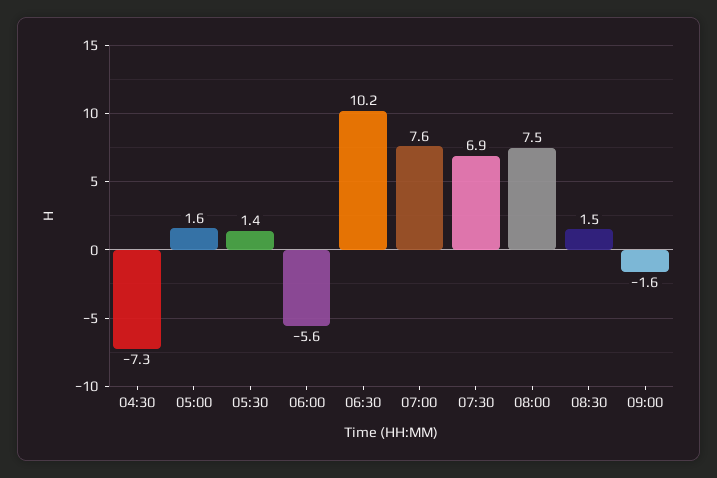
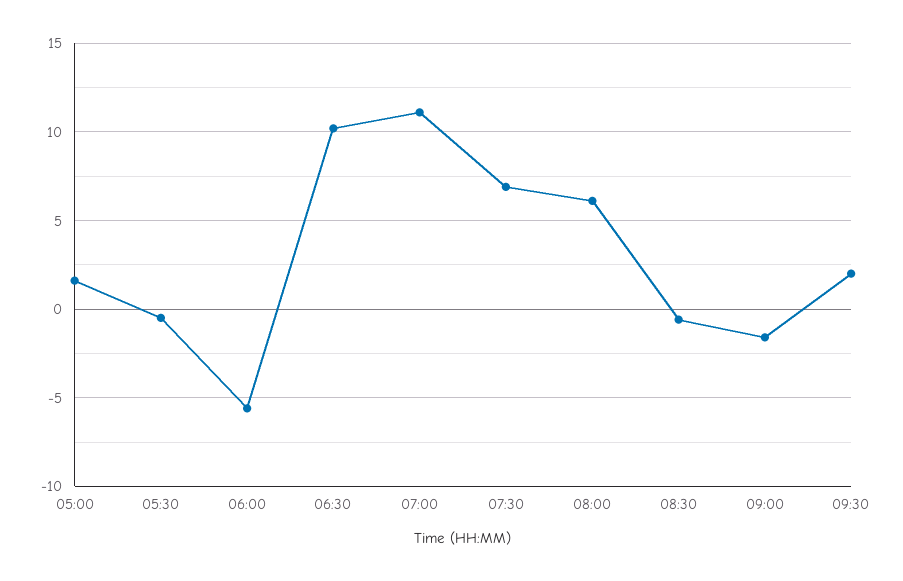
04:30: -7.3 -> none
05:30: 1.4 -> -0.5
07:00: 7.6 -> 11
08:00: 7.5 -> 6
08:30: 1.5 -> -0.5
09:30: none -> 2

